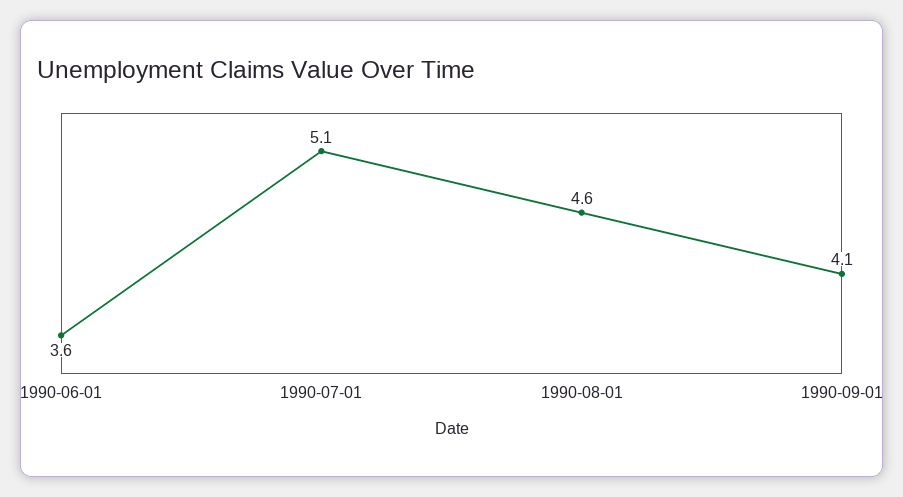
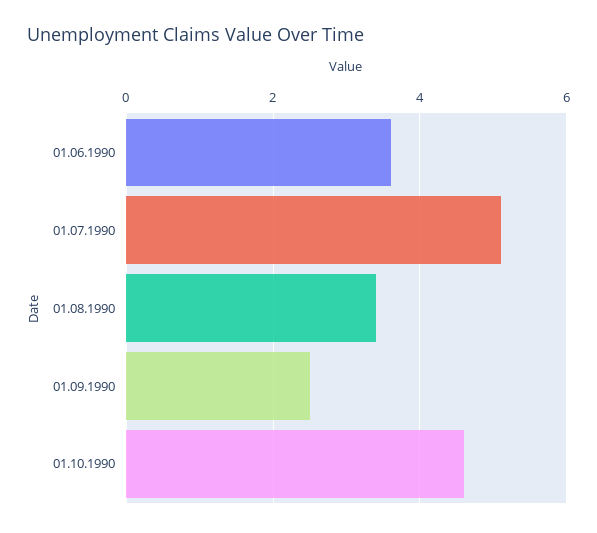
1990-08-01: 4.6 -> 3.5
1990-09-01: 4.1 -> 2.5
01.10.1990: none -> 4.5

